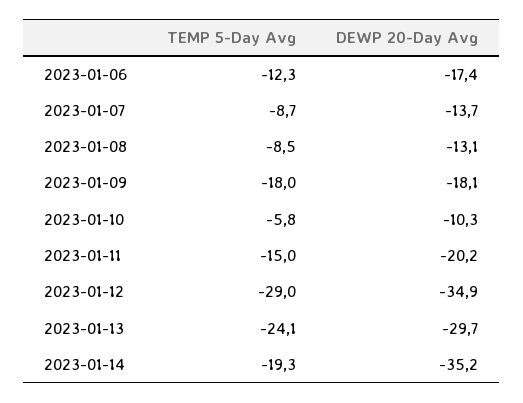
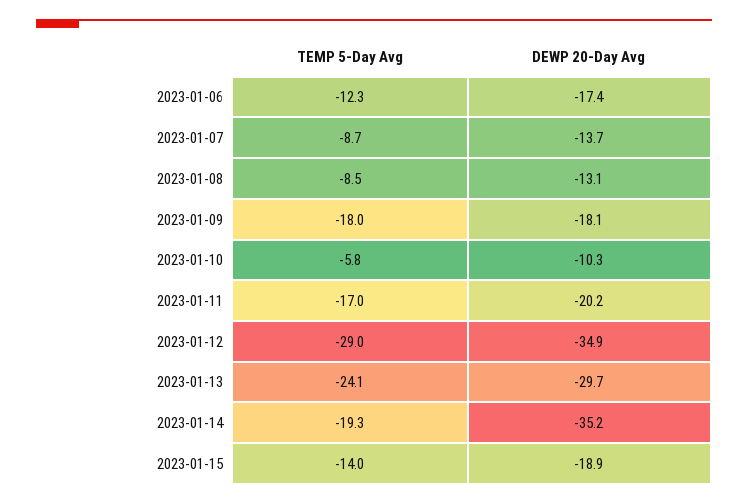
TEMP 5-Day Avg, 2023-01-11: -15 -> -17
TEMP 5-Day Avg, 2023-01-15: none -> -14
DEWP 20-Day Avg, 2023-01-15: none -> -18.9

